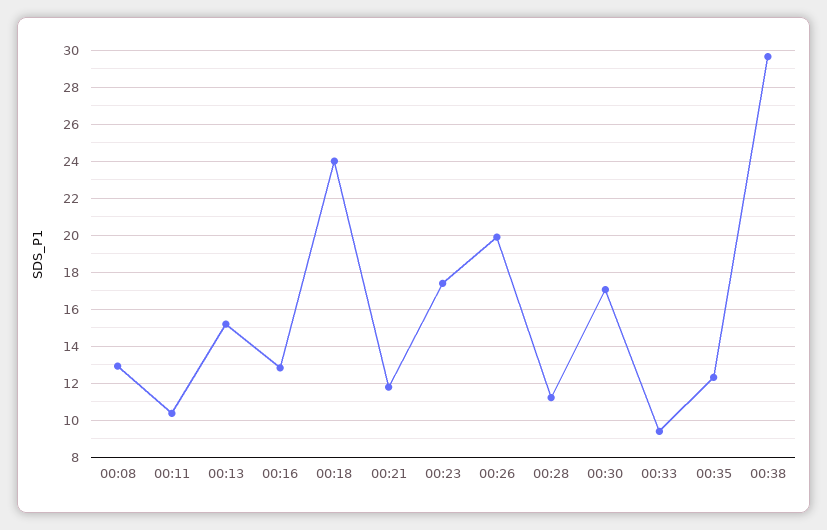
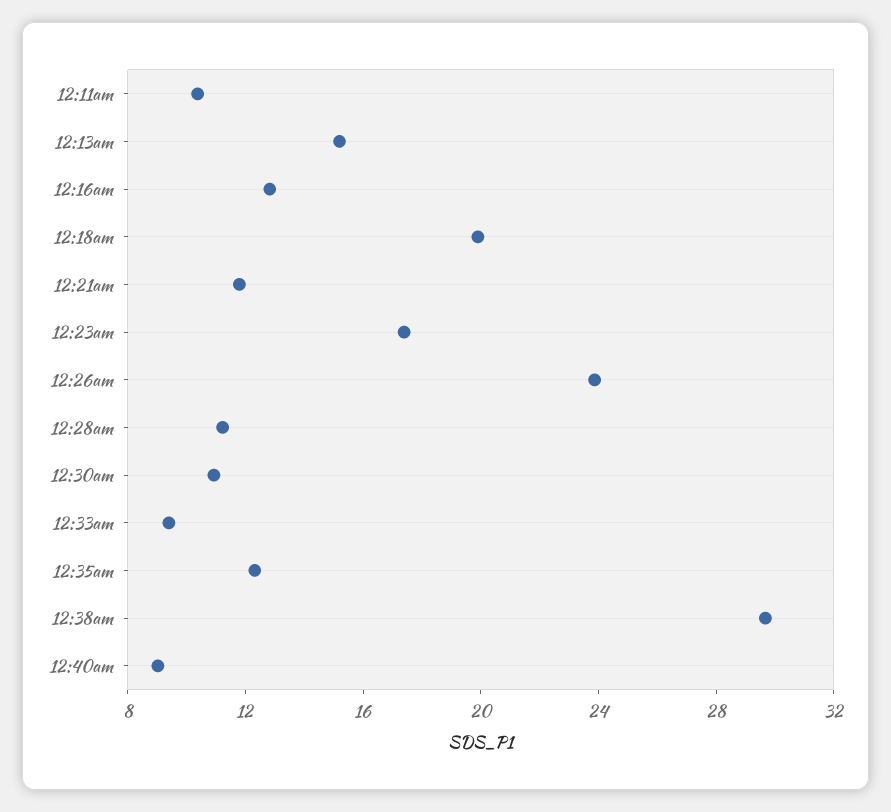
00:08: 13 -> none
00:18: 24 -> 20
00:26: 20 -> 24
00:30: 17 -> 11
12:40am: none -> 9

